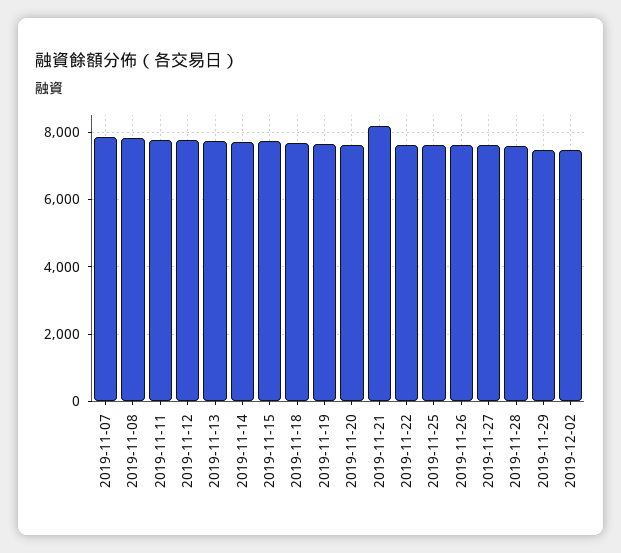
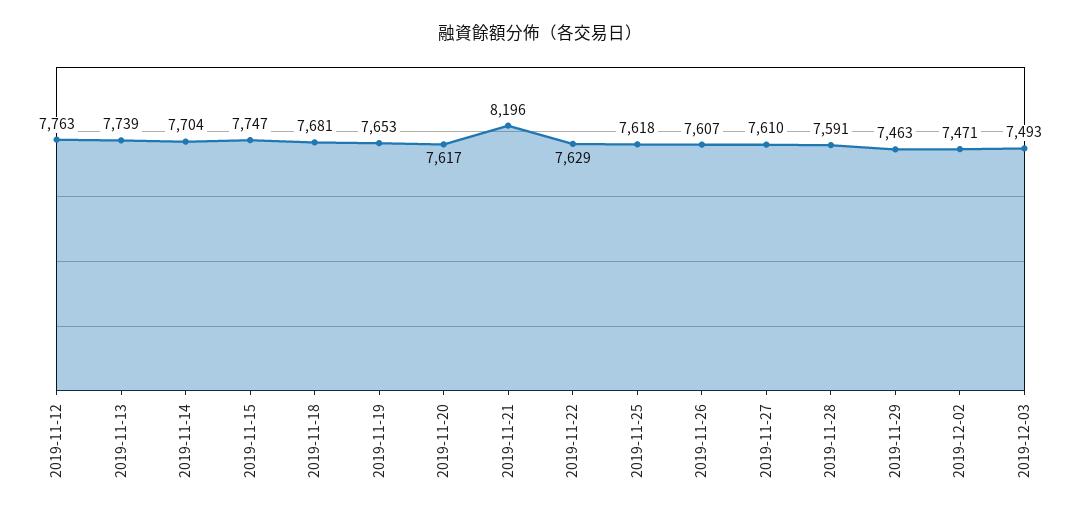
2019-11-07: 7800 -> none
2019-11-08: 7800 -> none
2019-11-11: 7800 -> none
2019-12-03: none -> 7493

